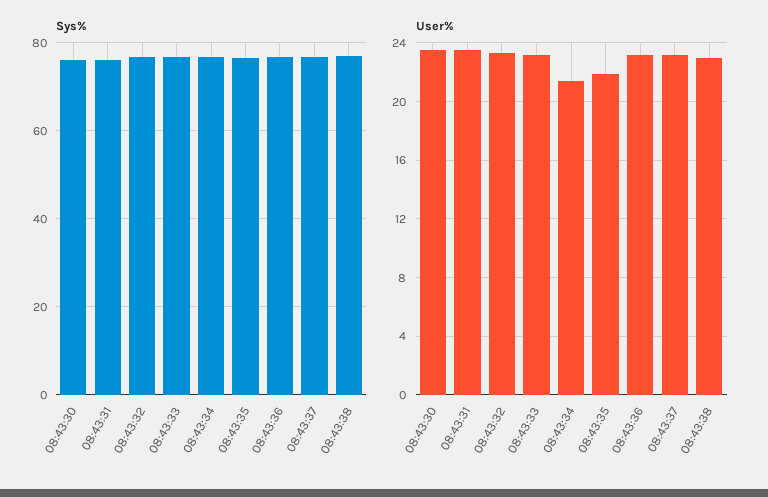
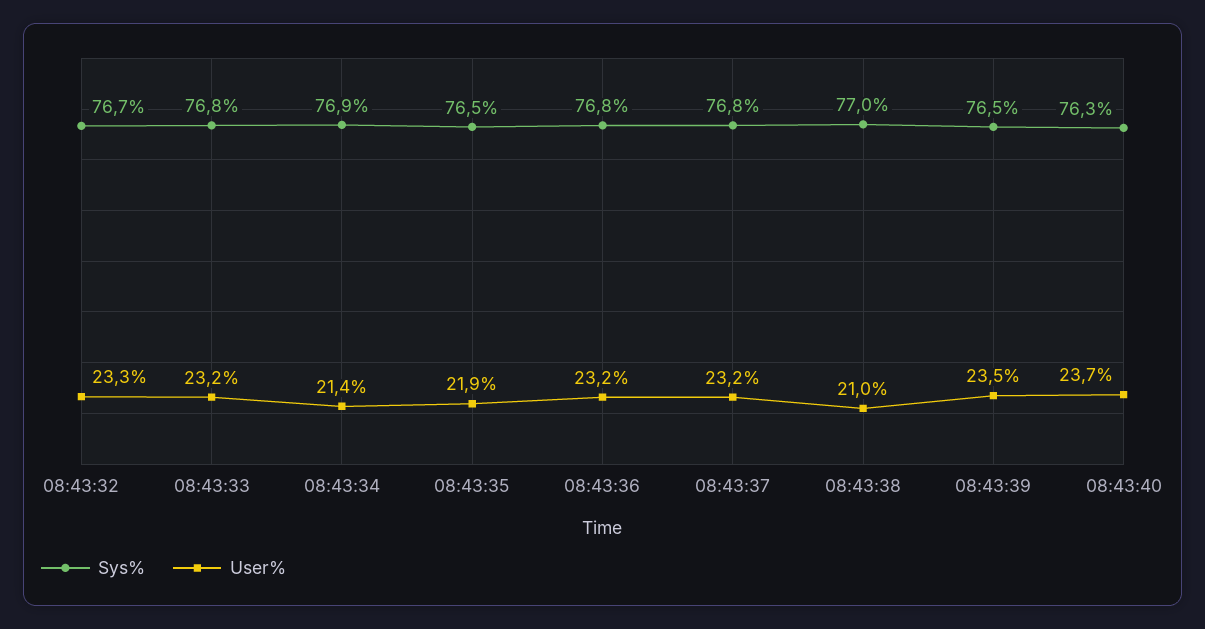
Sys%, 08:43:30: 76 -> none
Sys%, 08:43:31: 76 -> none
User%, 08:43:30: 23.5 -> none
User%, 08:43:31: 23.5 -> none
User%, 08:43:38: 23 -> 21
Sys%, 08:43:39: none -> 76.5
User%, 08:43:39: none -> 23.5
Sys%, 08:43:40: none -> 76.3
User%, 08:43:40: none -> 23.7

